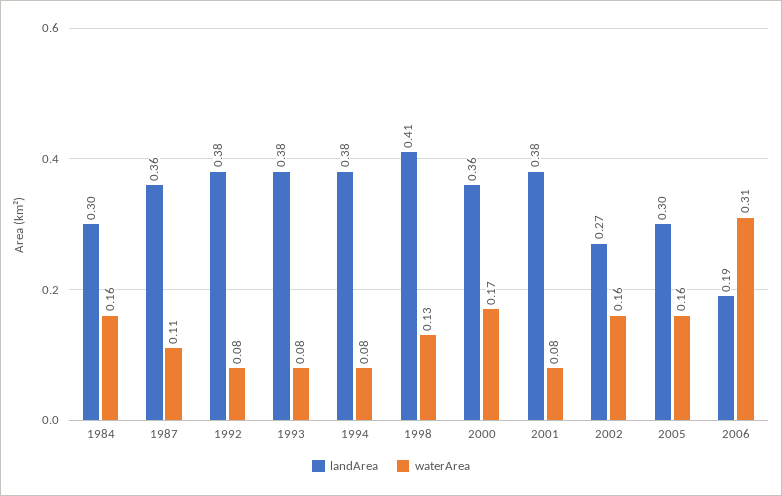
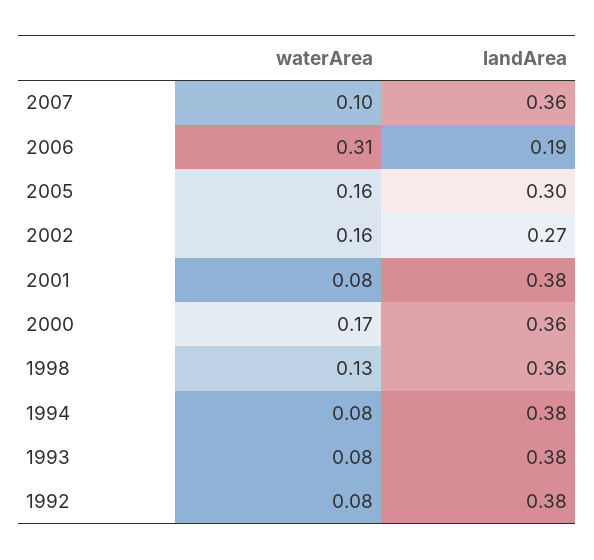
landArea, 1984: 0.3 -> none
waterArea, 1984: 0.16 -> none
landArea, 1987: 0.36 -> none
waterArea, 1987: 0.11 -> none
landArea, 1998: 0.41 -> 0.36
waterArea, 2007: none -> 0.1
landArea, 2007: none -> 0.36

